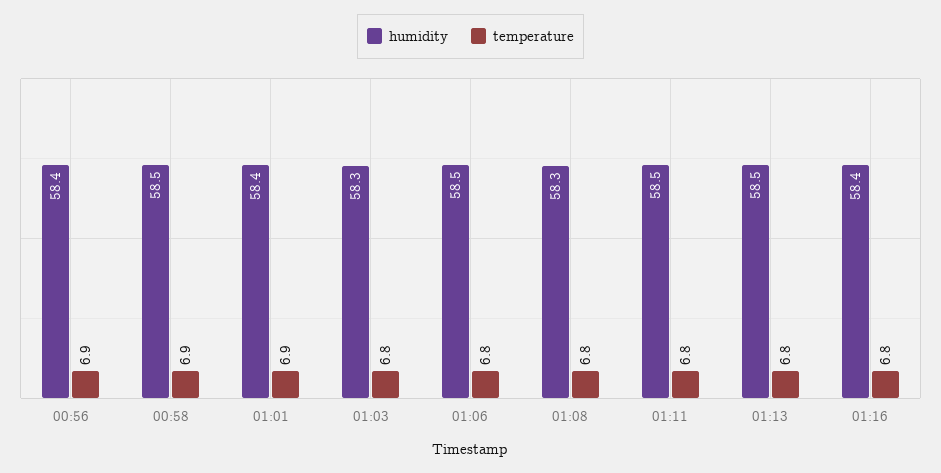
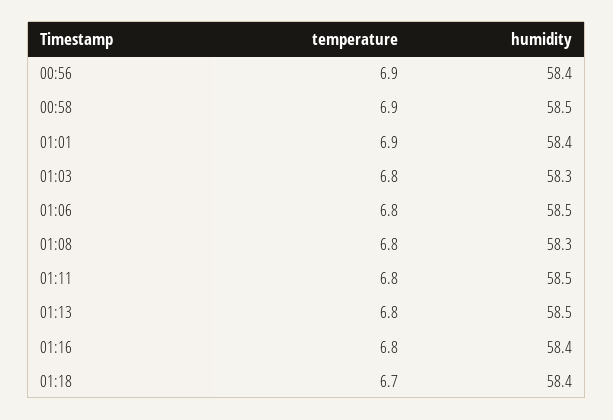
temperature, 01:18: none -> 6.7
humidity, 01:18: none -> 58.4

